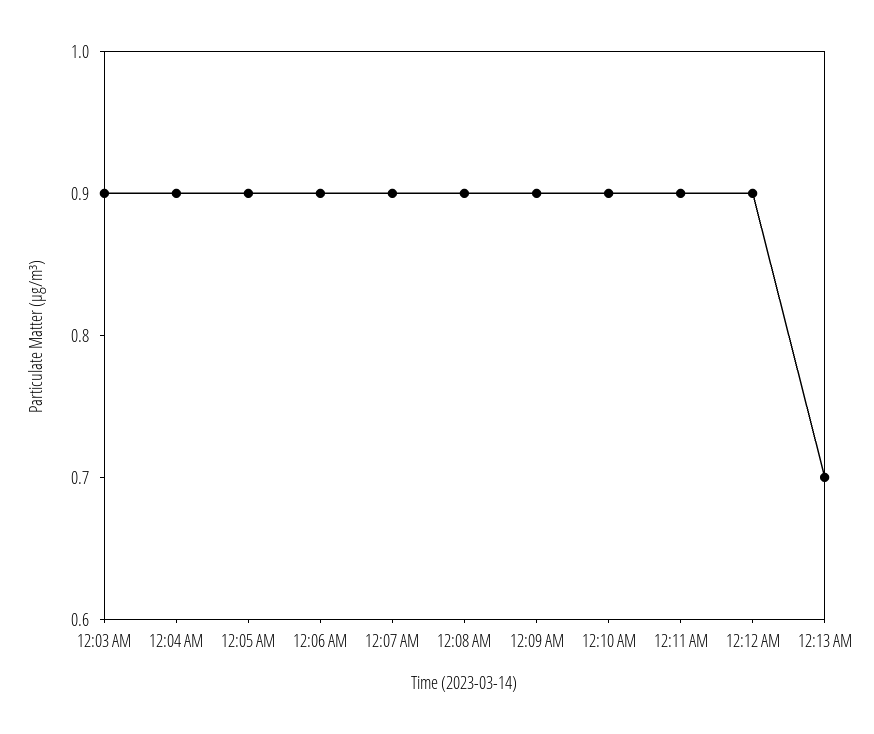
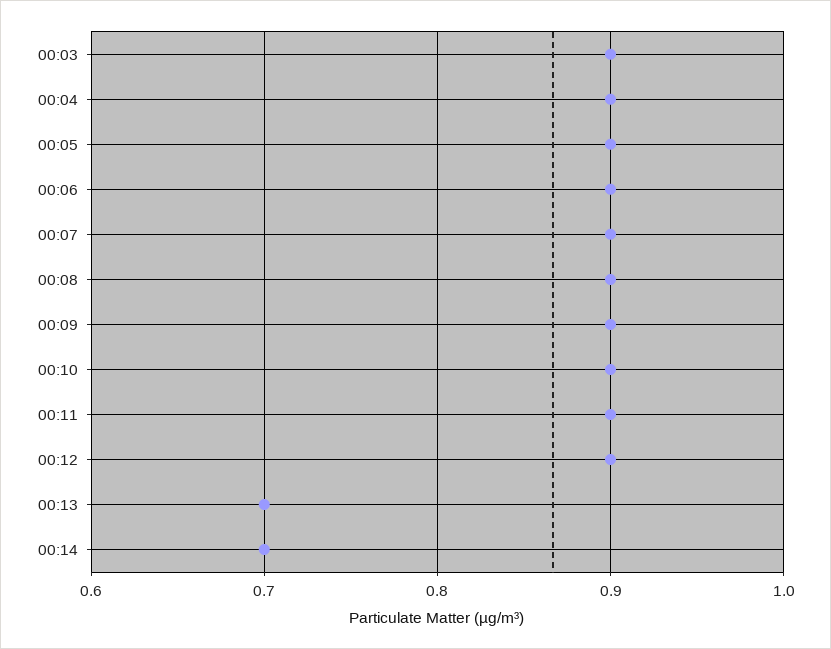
00:14: none -> 0.7

